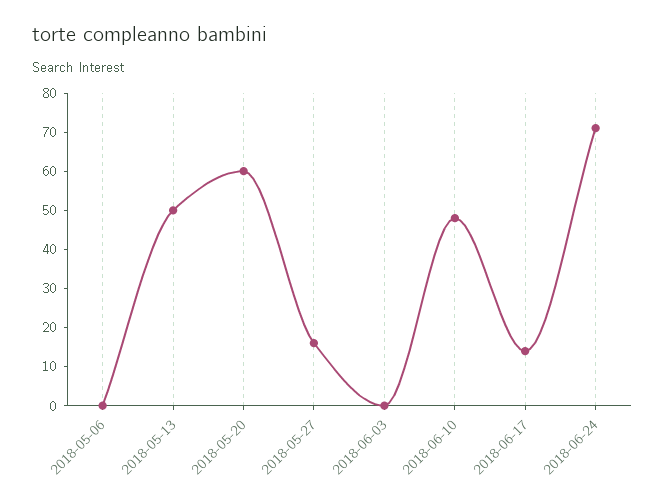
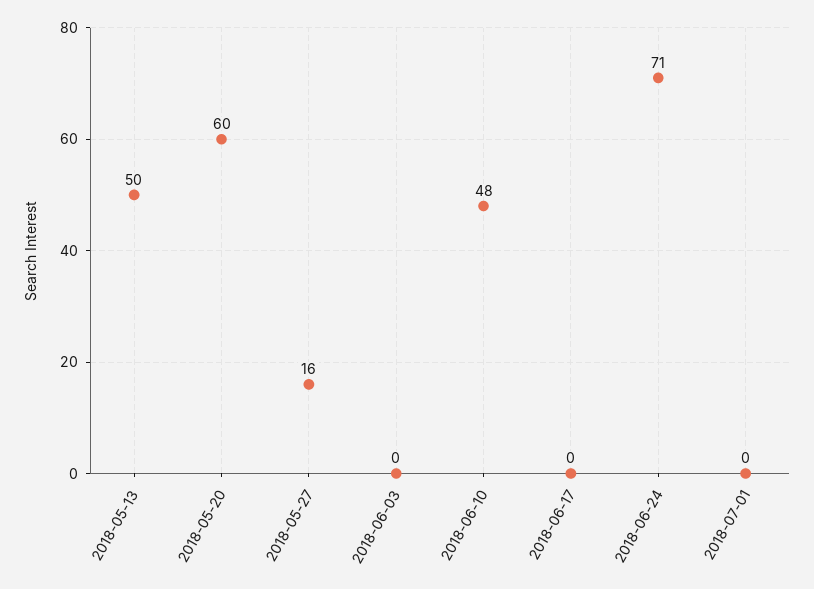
2018-05-06: 0 -> none
2018-06-17: 15 -> 0
2018-07-01: none -> 0

